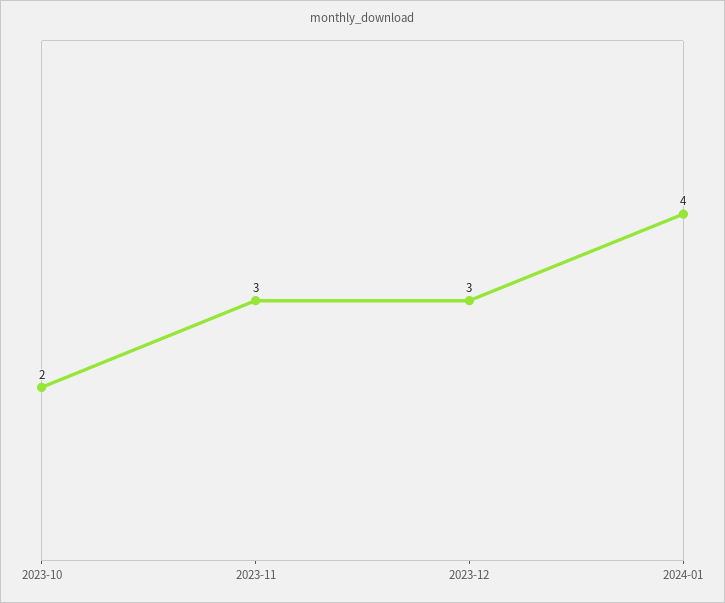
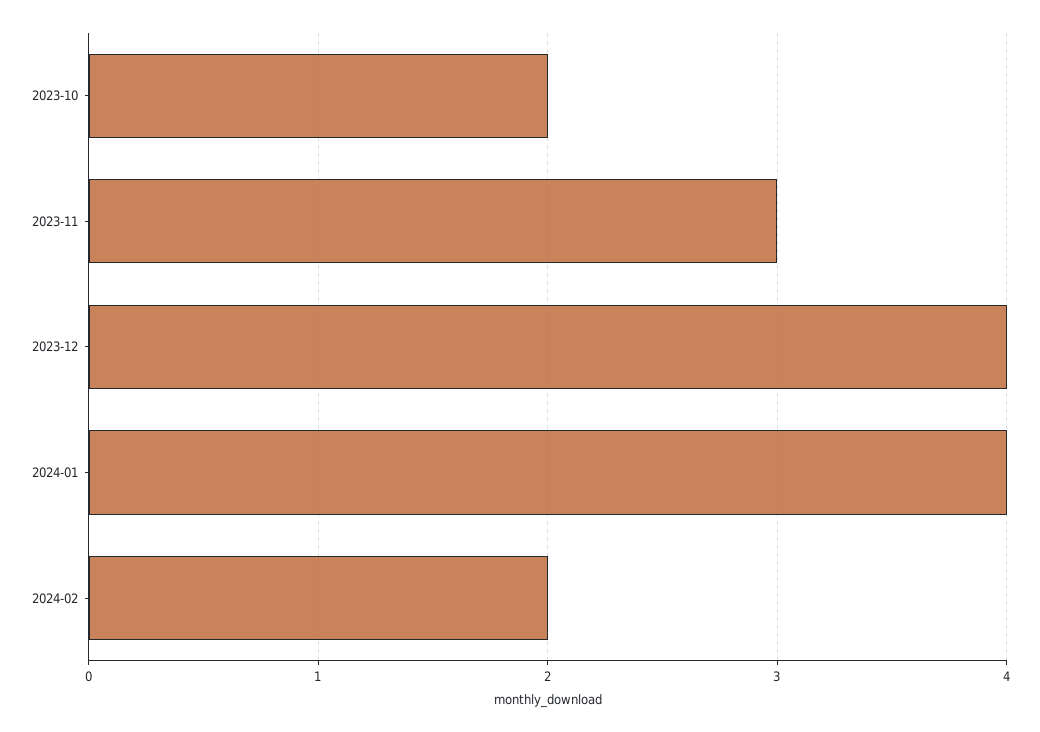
2023-12: 3 -> 4
2024-02: none -> 2

